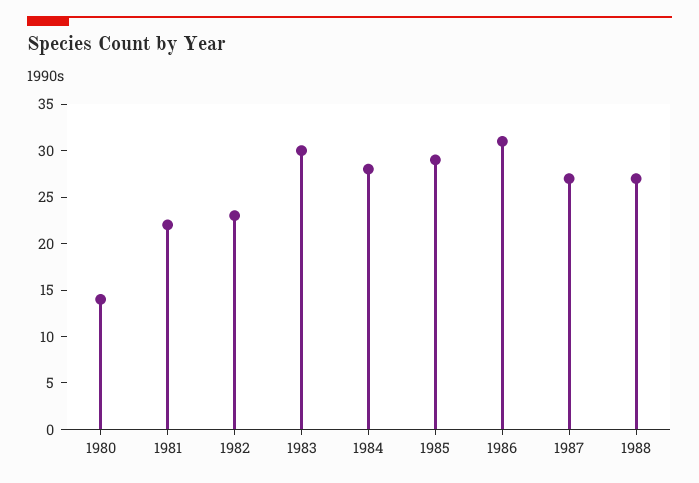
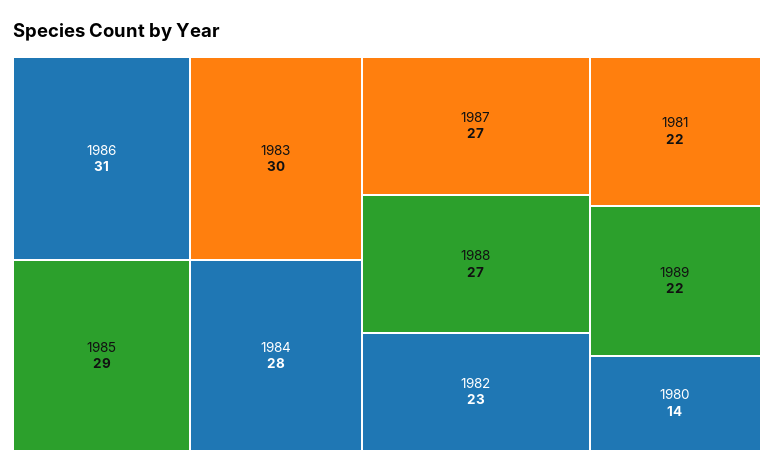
1989: none -> 22

